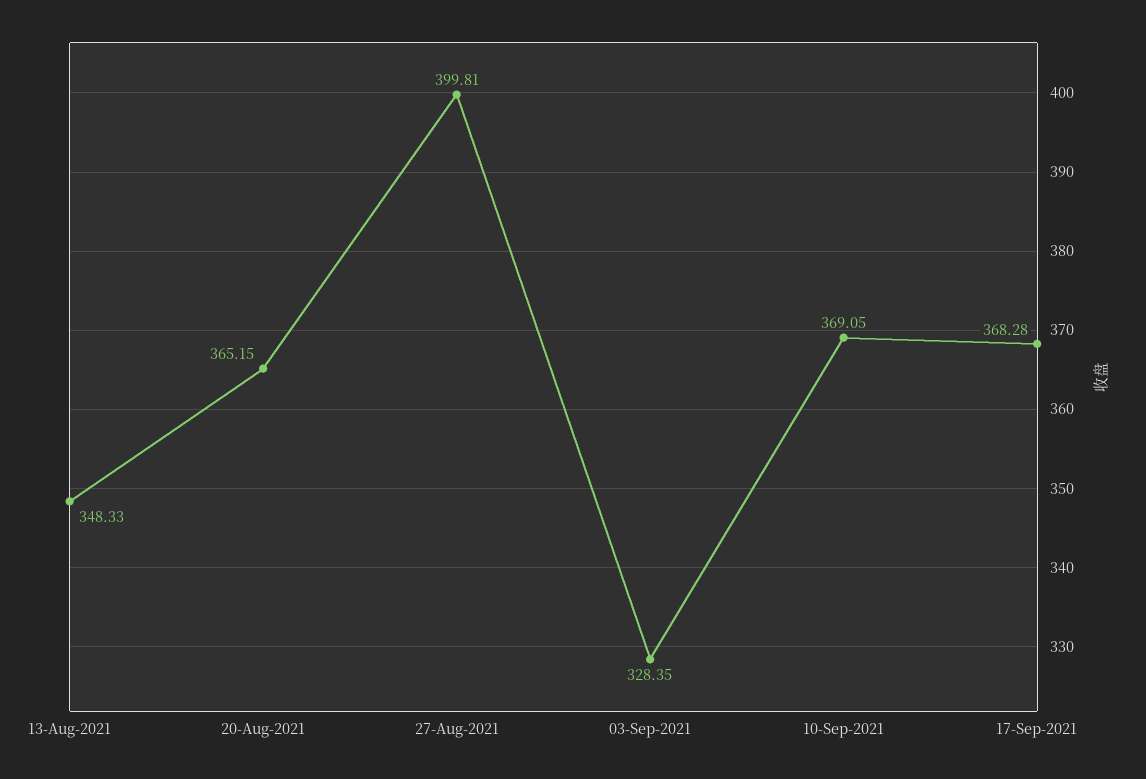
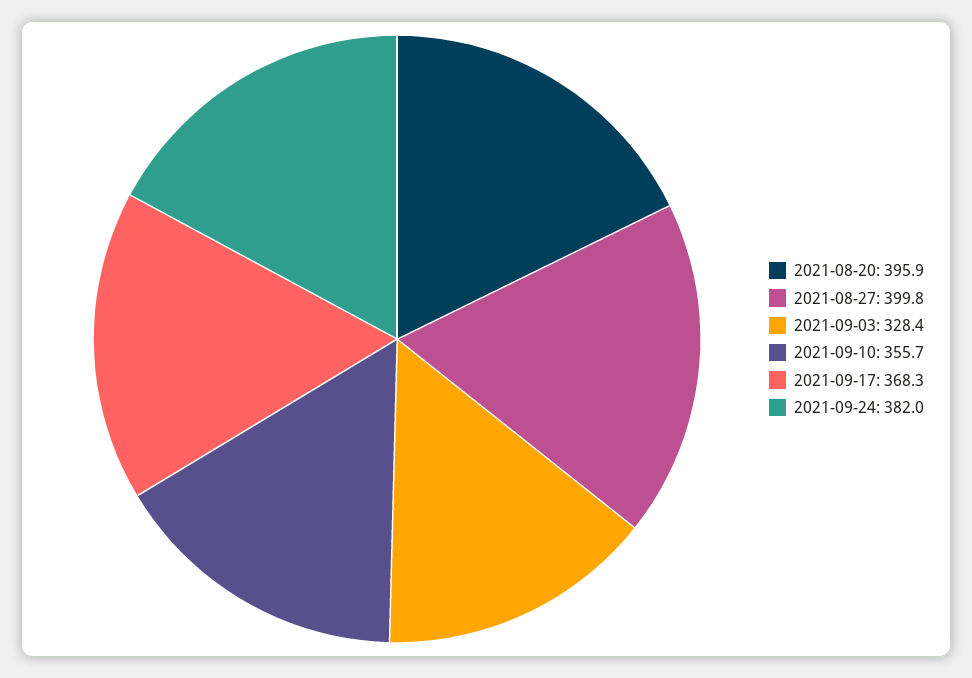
13-Aug-2021: 348.33 -> none
20-Aug-2021: 365.15 -> 395.9
10-Sep-2021: 369.05 -> 355.7
2021-09-24: none -> 382

